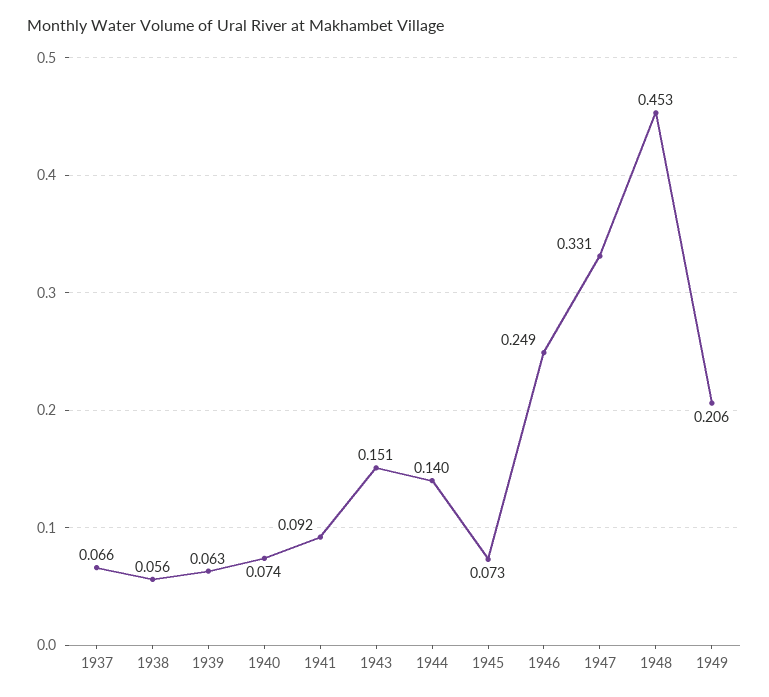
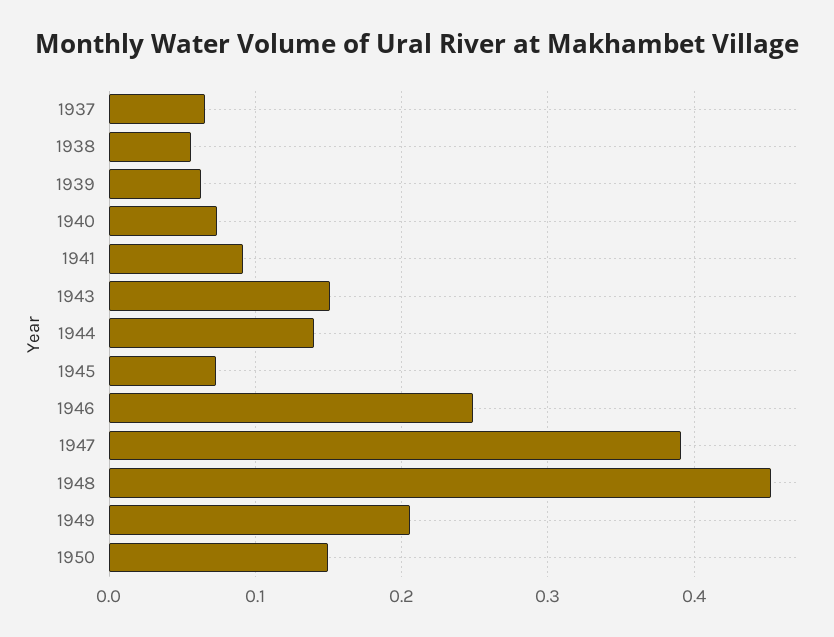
1947: 0.331 -> 0.39
1950: none -> 0.15

